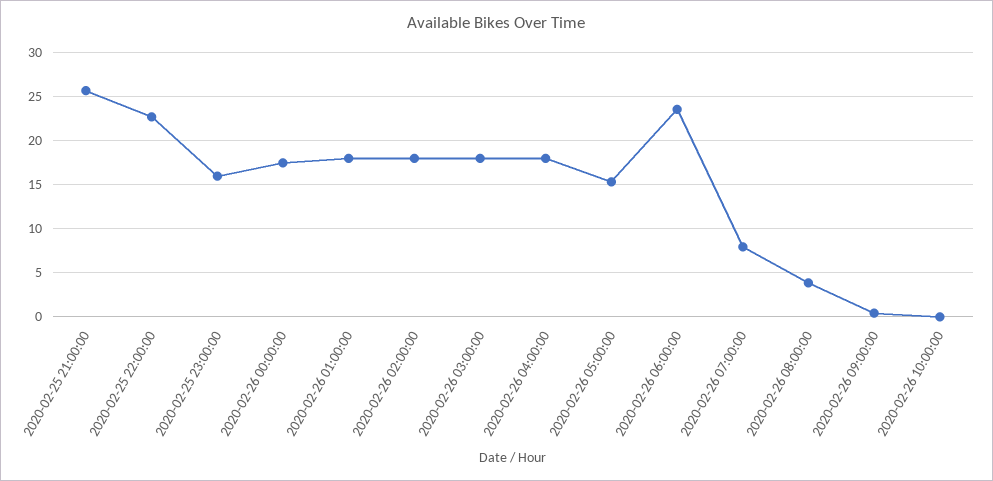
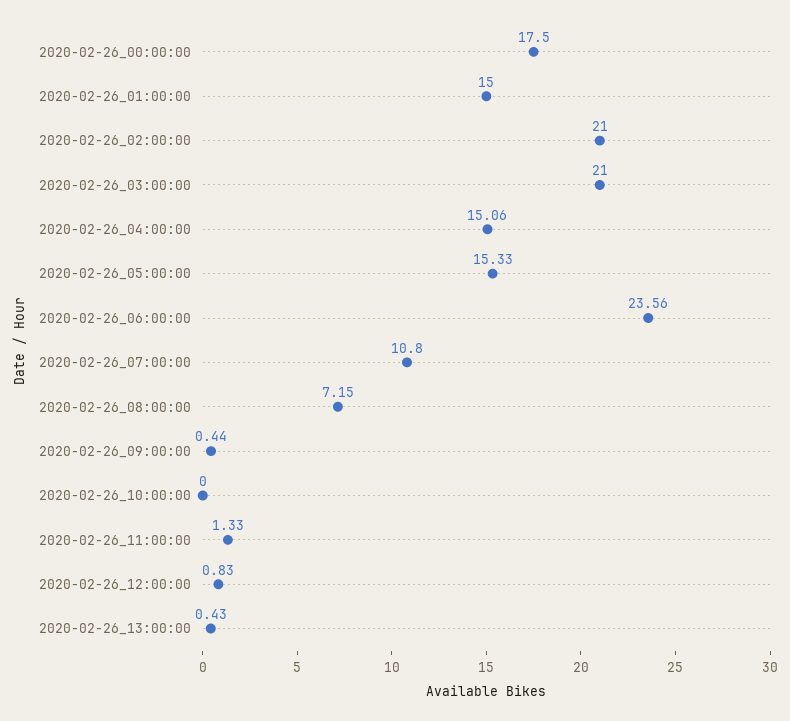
2020-02-25 21:00:00: 26 -> none
2020-02-25 22:00:00: 23 -> none
2020-02-25 23:00:00: 16 -> none
2020-02-26 01:00:00: 18 -> 15
2020-02-26 02:00:00: 18 -> 21
2020-02-26 03:00:00: 18 -> 21
2020-02-26 04:00:00: 18 -> 15.06
2020-02-26 07:00:00: 8 -> 10.8
2020-02-26 08:00:00: 4 -> 7.15
2020-02-26_11:00:00: none -> 1.33
2020-02-26_12:00:00: none -> 0.83
2020-02-26_13:00:00: none -> 0.43

